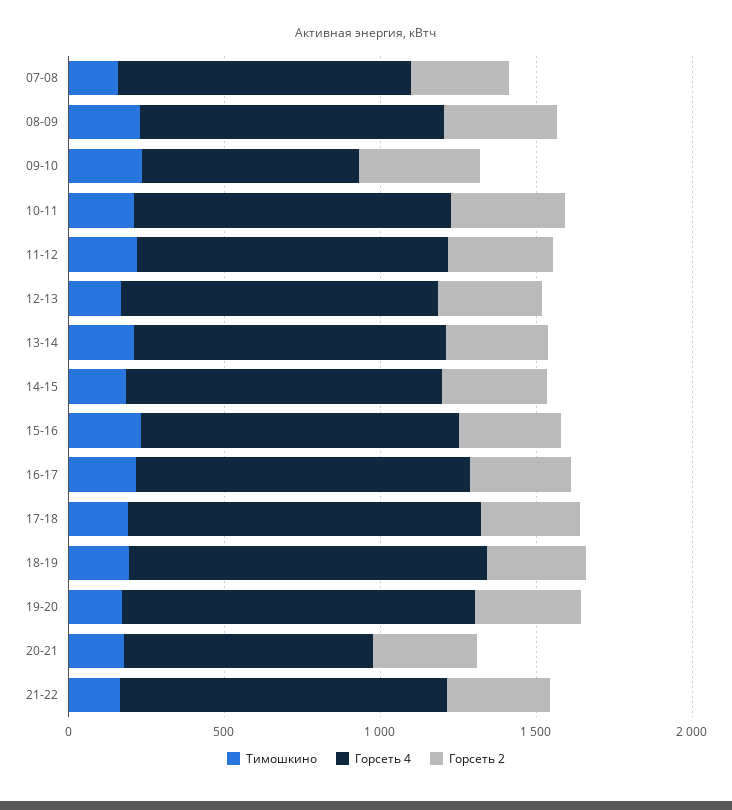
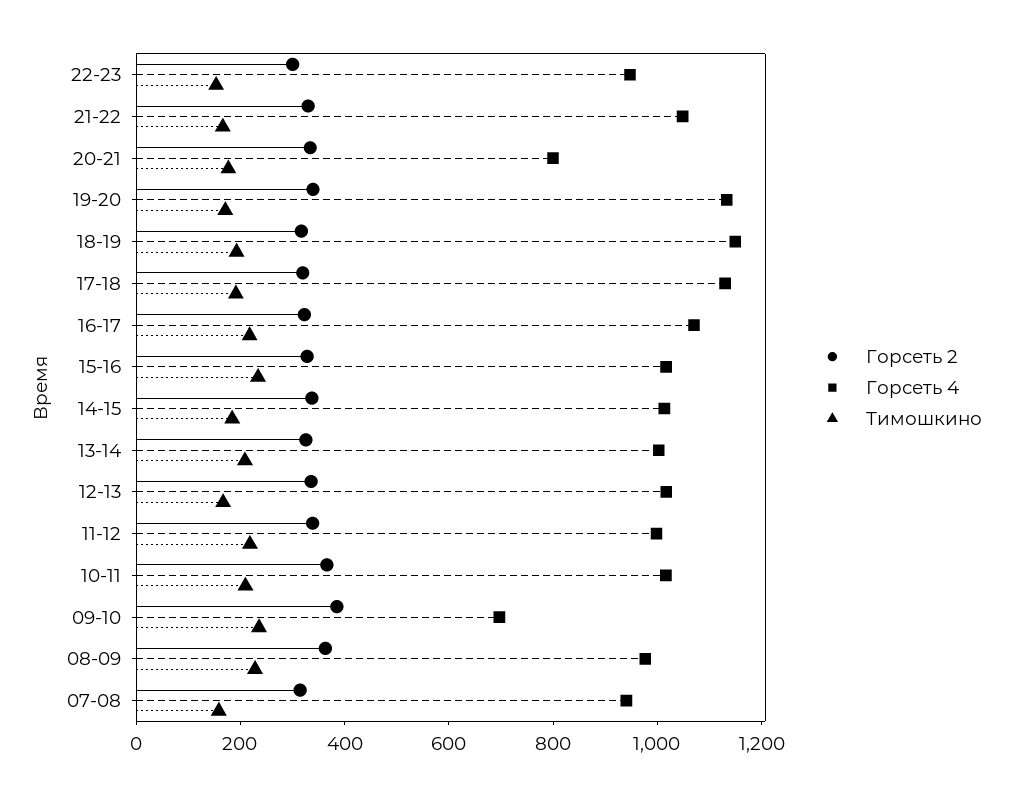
Горсеть 2, 22-23: none -> 300
Горсеть 4, 22-23: none -> 950
Тимошкино, 22-23: none -> 150

